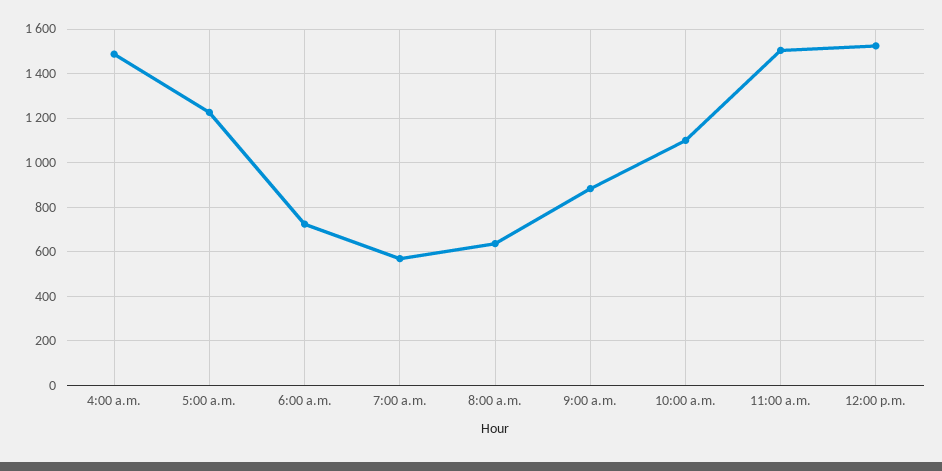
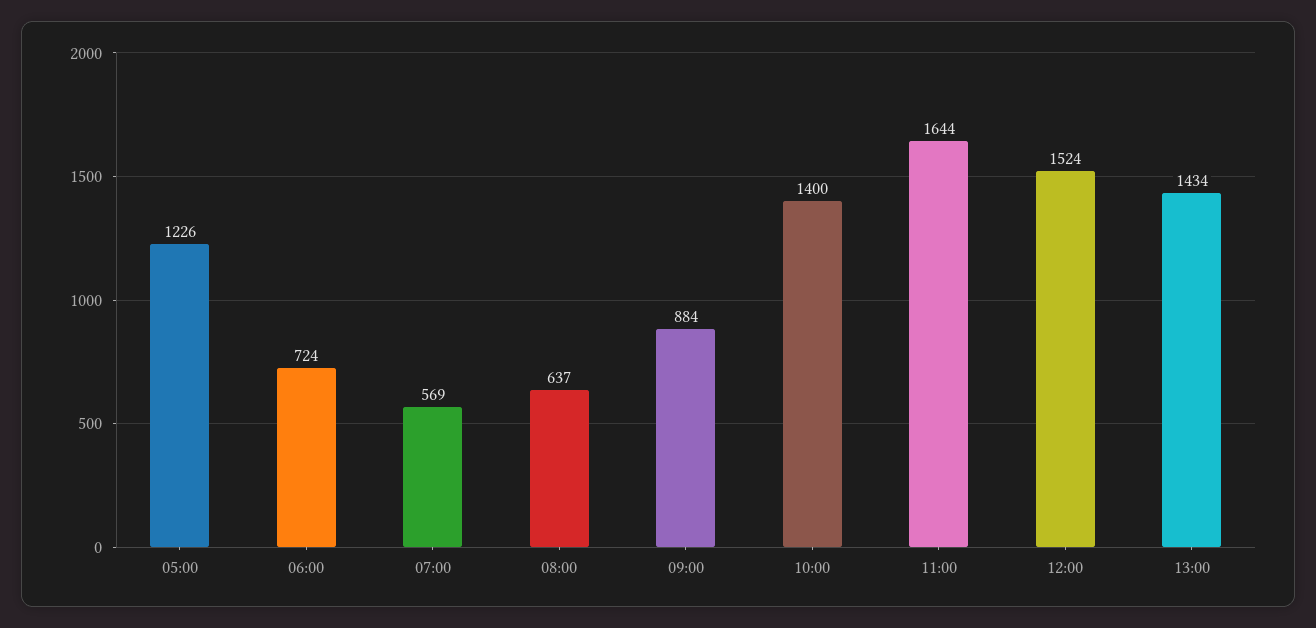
4:00 a.m.: 1500 -> none
10:00 a.m.: 1100 -> 1400
11:00 a.m.: 1500 -> 1644
13:00: none -> 1434

